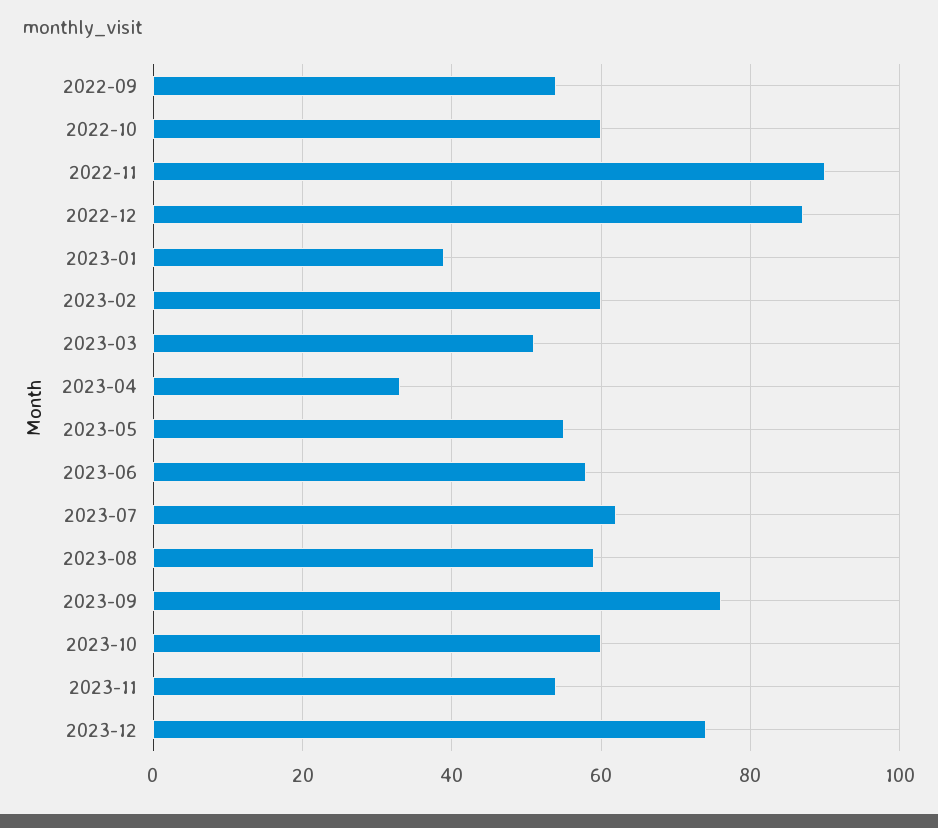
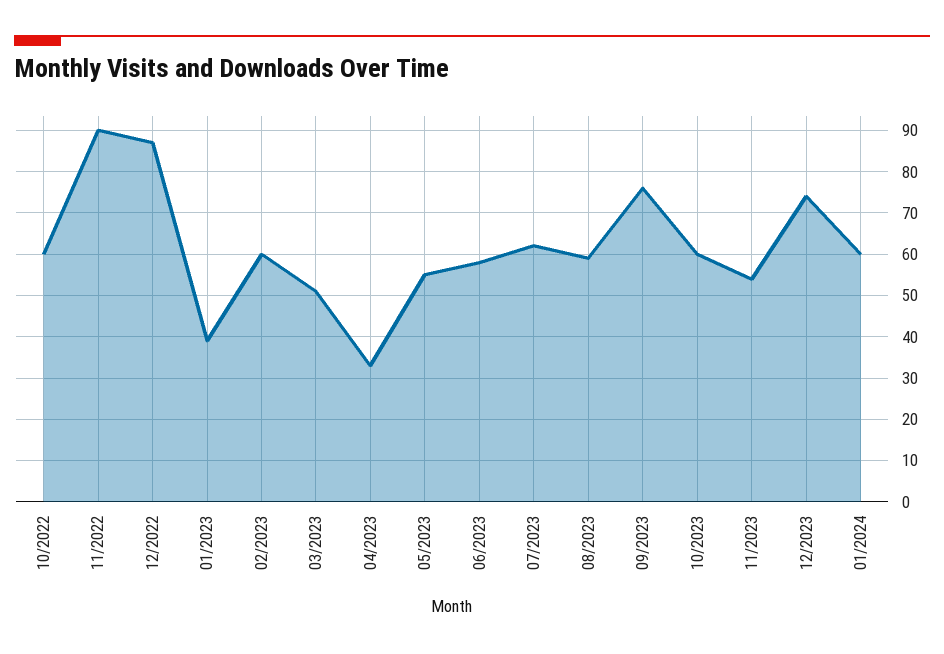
2022-09: 55 -> none
01/2024: none -> 60

